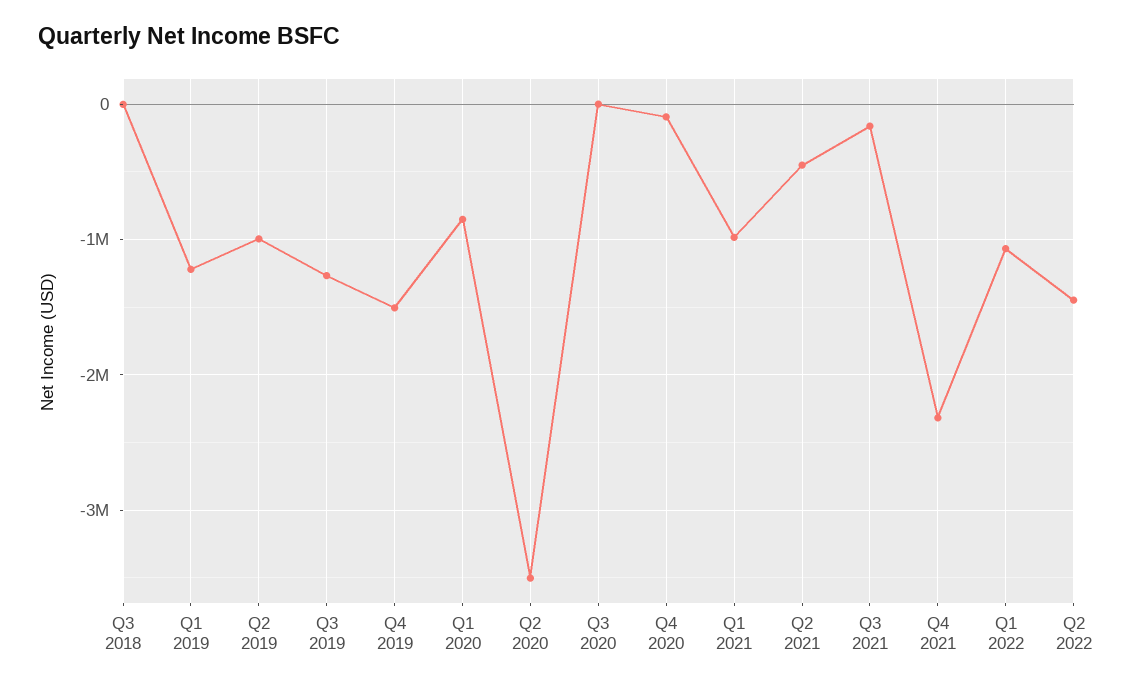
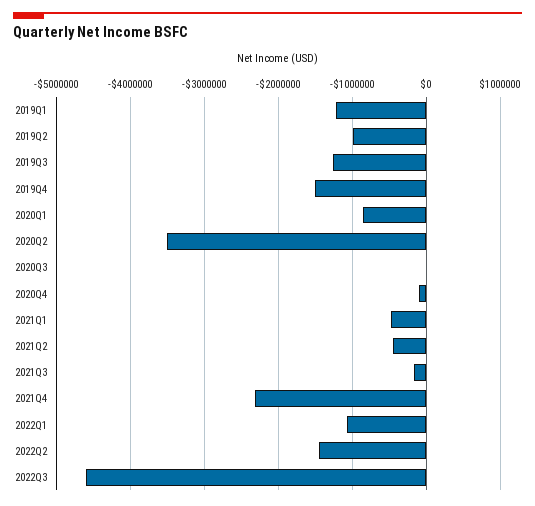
Q3 2018: 0 -> none
Q1 2021: -1000000 -> -500000
2022Q3: none -> -4600000

